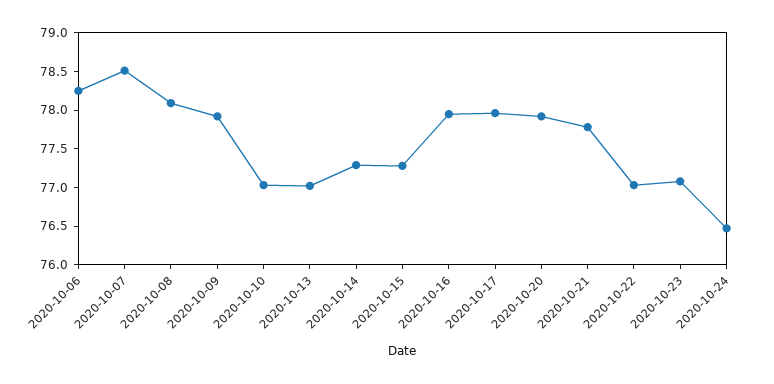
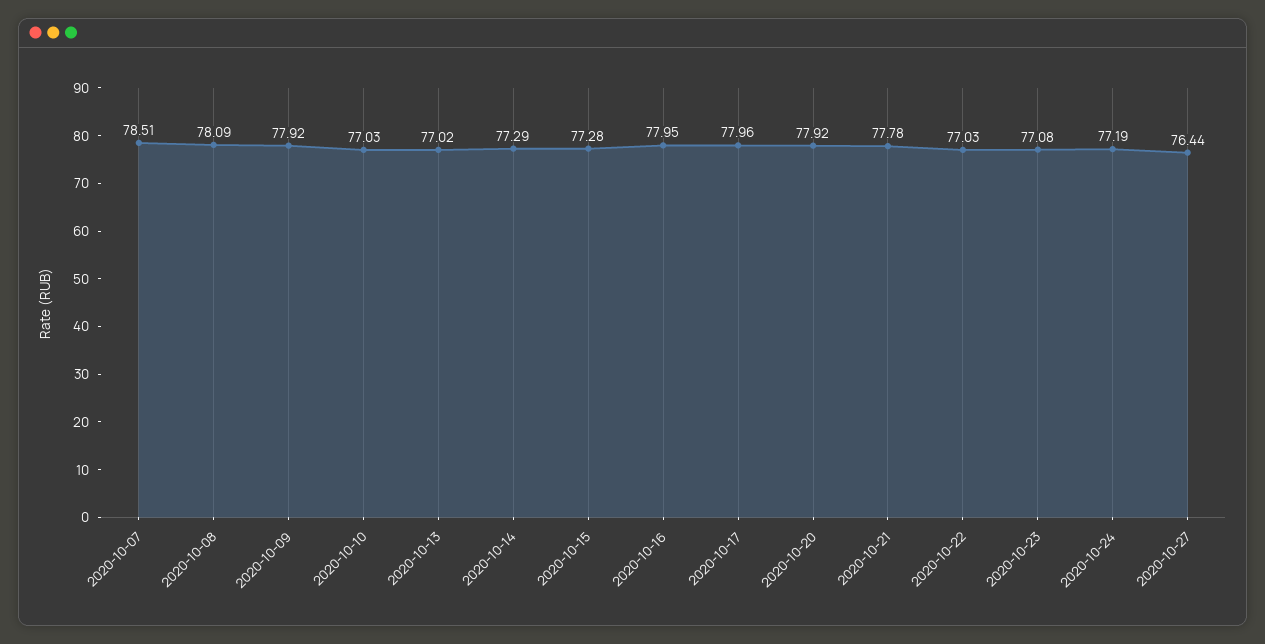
2020-10-06: 78.25 -> none
2020-10-24: 76.5 -> 77.19
2020-10-27: none -> 76.44

